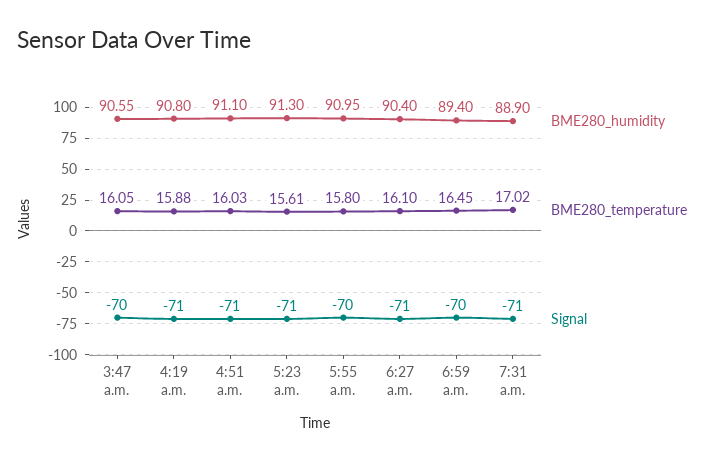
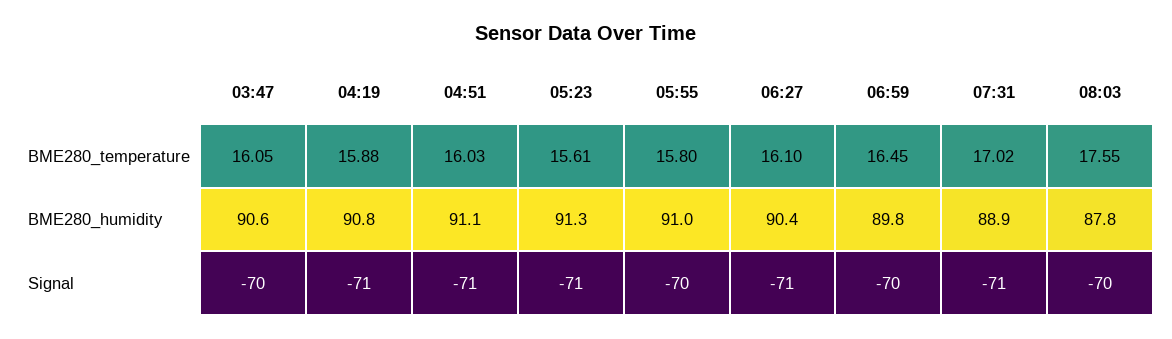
BME280_humidity, 6:59 a.m.: 89.4 -> 89.8
BME280_temperature, 08:03: none -> 17.55
BME280_humidity, 08:03: none -> 87.8
Signal, 08:03: none -> -70

